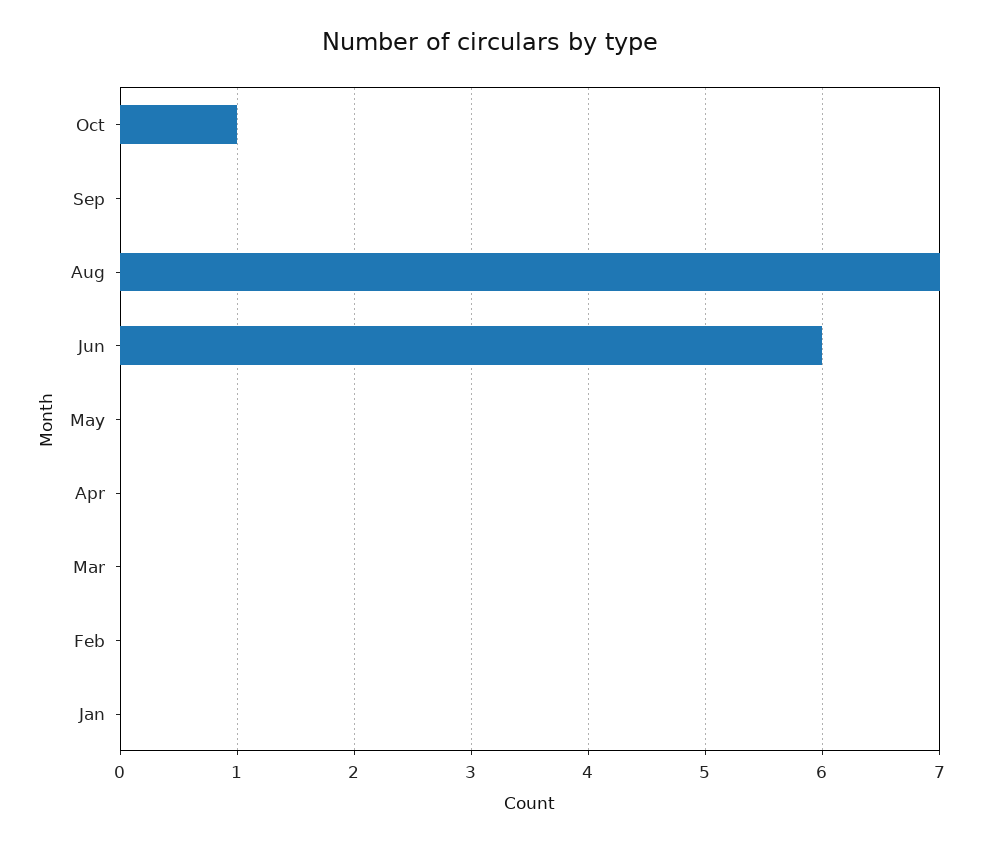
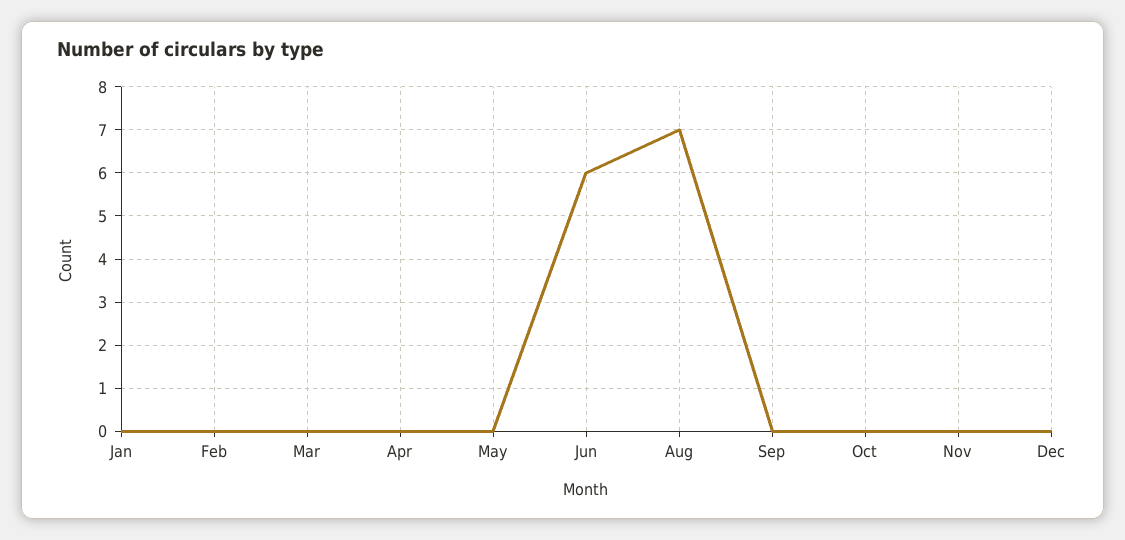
Oct: 1 -> 0
Nov: none -> 0
Dec: none -> 0

